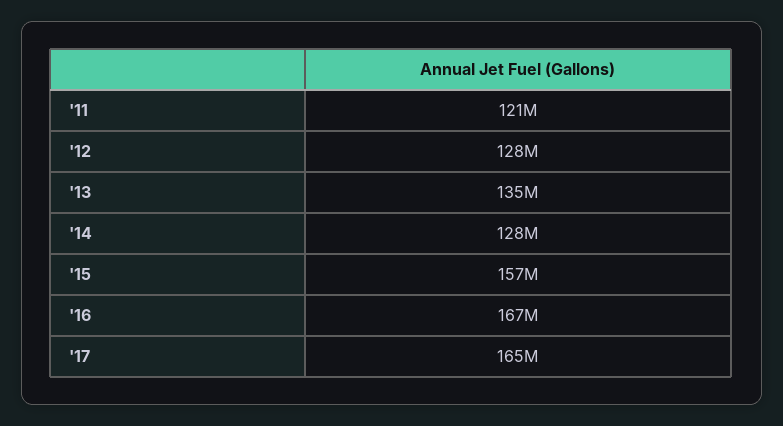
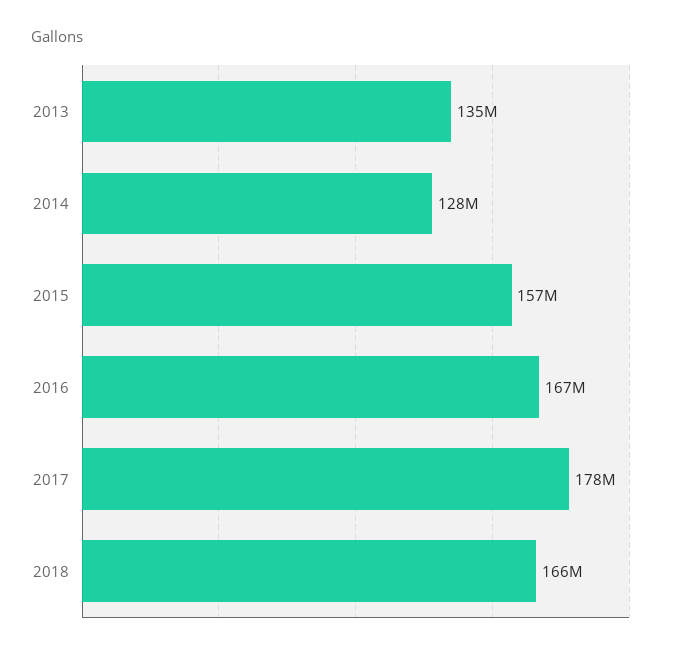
'11: 121000000 -> none
'12: 128000000 -> none
'17: 165000000 -> 178000000
2018: none -> 166000000

